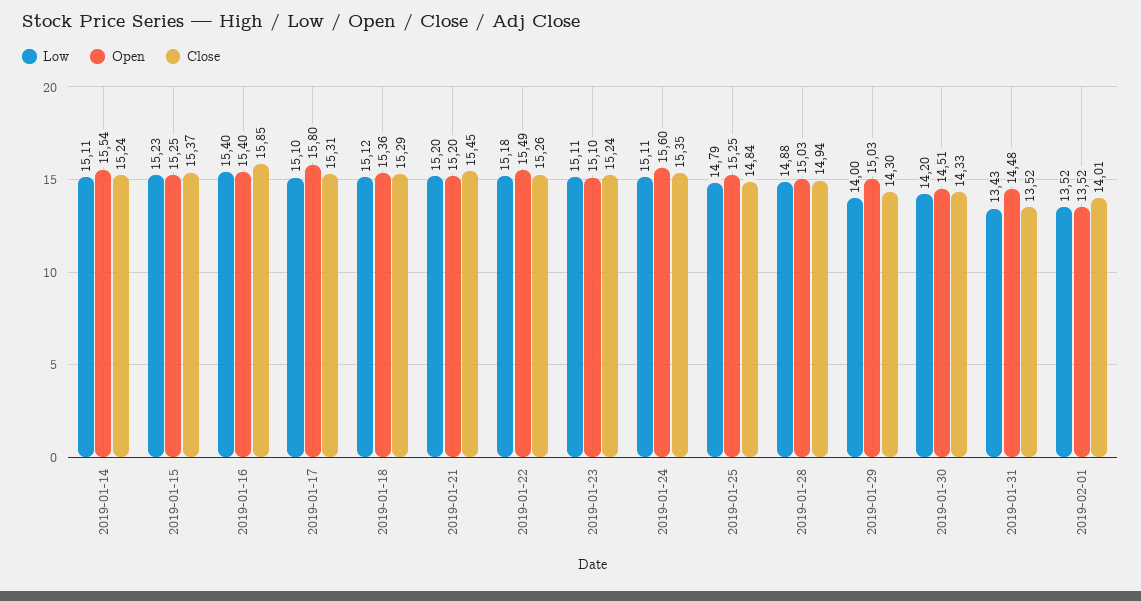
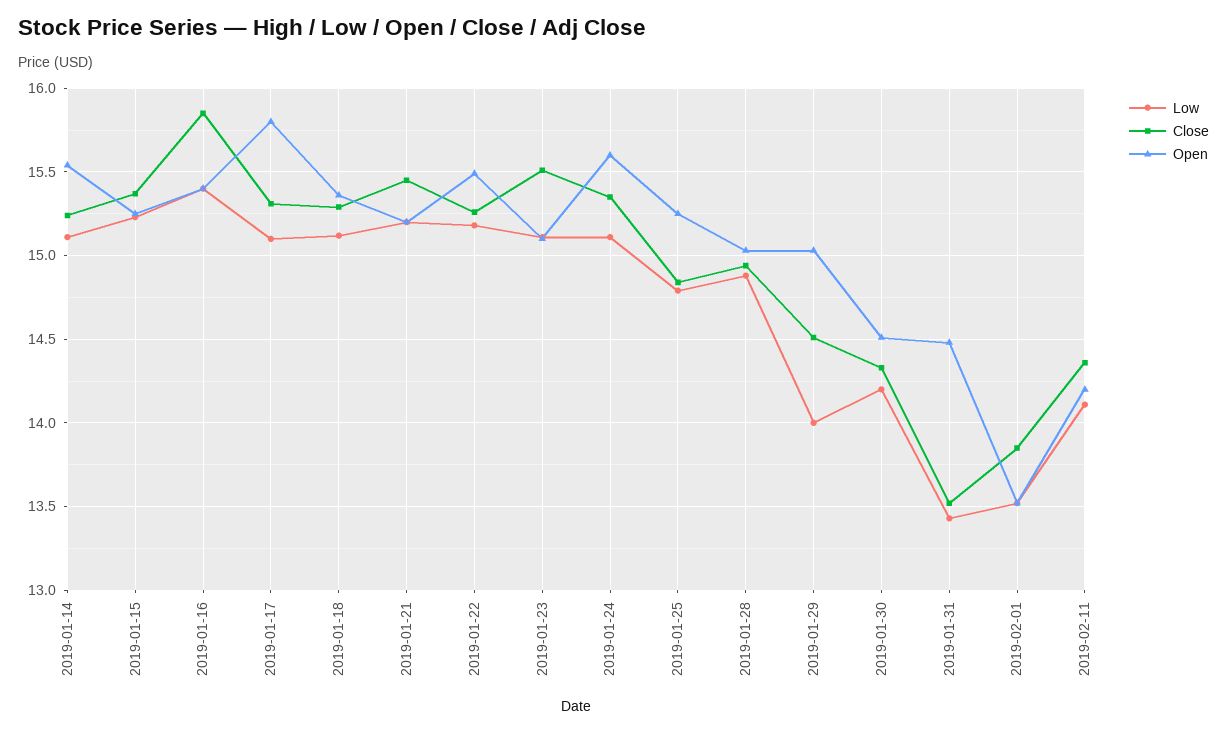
Close, 2019-01-23: 15.24 -> 15.5
Close, 2019-01-29: 14.3 -> 14.5
Close, 2019-02-01: 14.01 -> 13.85
Low, 2019-02-11: none -> 14.1
Close, 2019-02-11: none -> 14.35
Open, 2019-02-11: none -> 14.2

